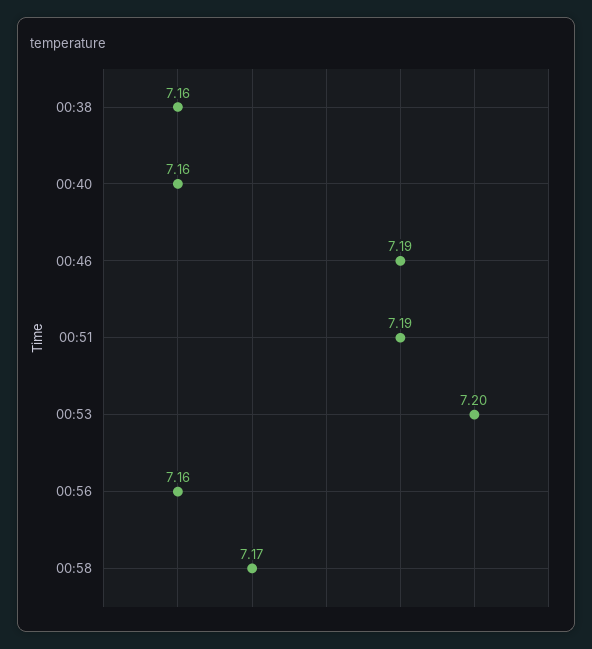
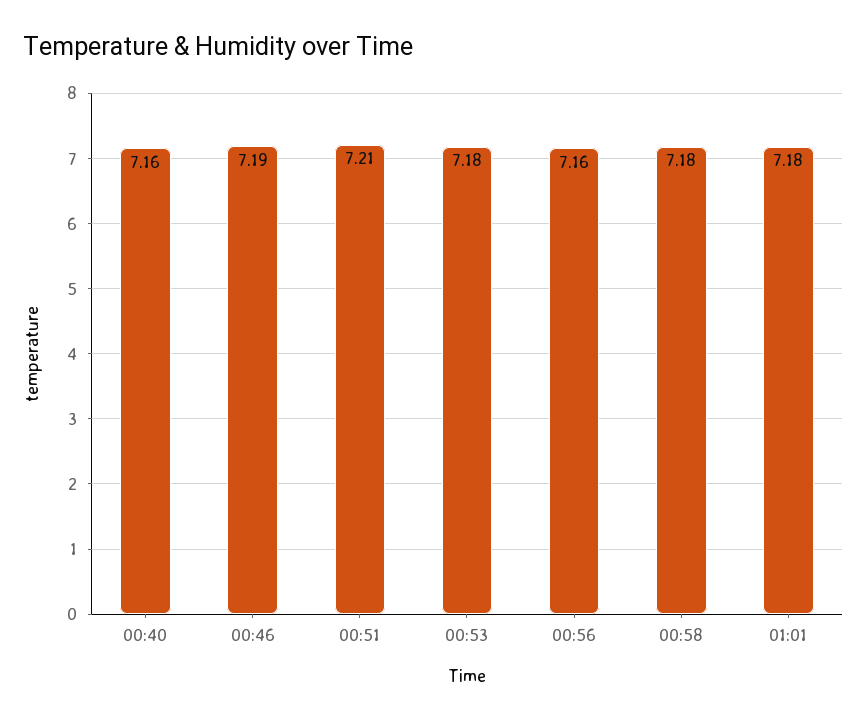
00:38: 7.16 -> none
00:51: 7.19 -> 7.21
00:53: 7.2 -> 7.18
00:58: 7.17 -> 7.18
01:01: none -> 7.18

